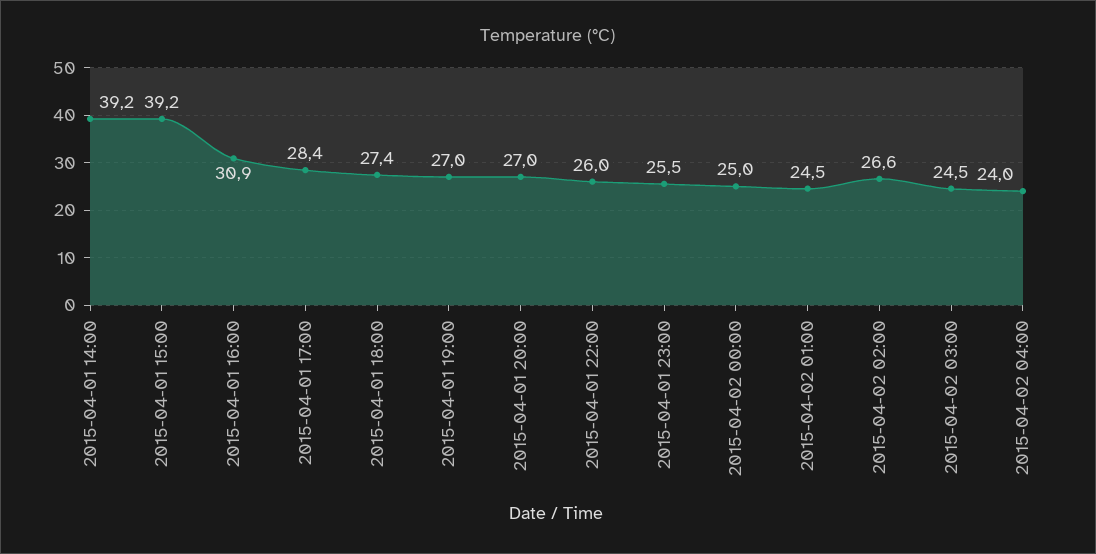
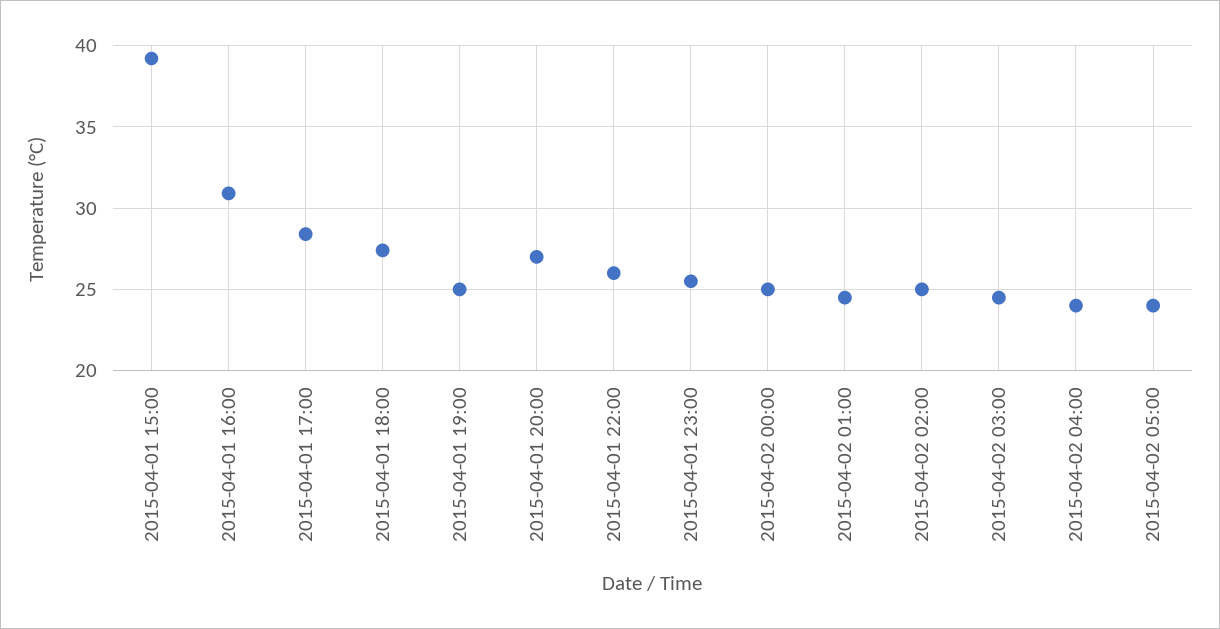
2015-04-01 14:00: 39.2 -> none
2015-04-01 19:00: 27 -> 25
2015-04-02 02:00: 26.6 -> 25
2015-04-02 05:00: none -> 24

